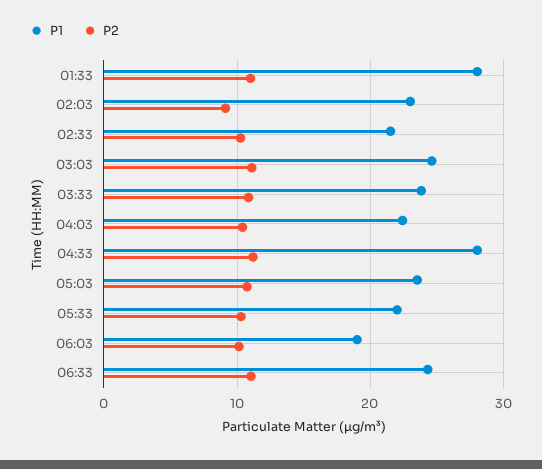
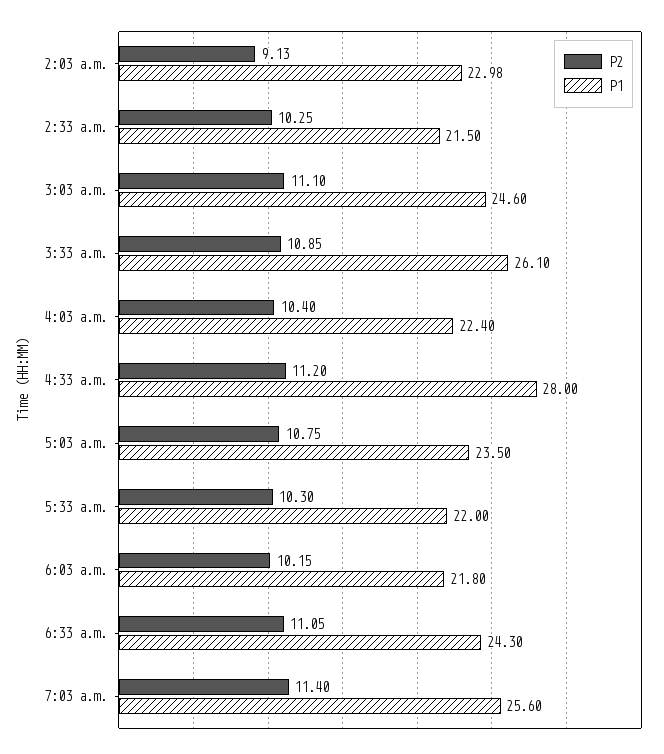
P1, 01:33: 28 -> none
P2, 01:33: 11 -> none
P1, 03:33: 24 -> 26.1
P1, 06:03: 19 -> 21.8
P2, 7:03 a.m.: none -> 11.4
P1, 7:03 a.m.: none -> 25.6

